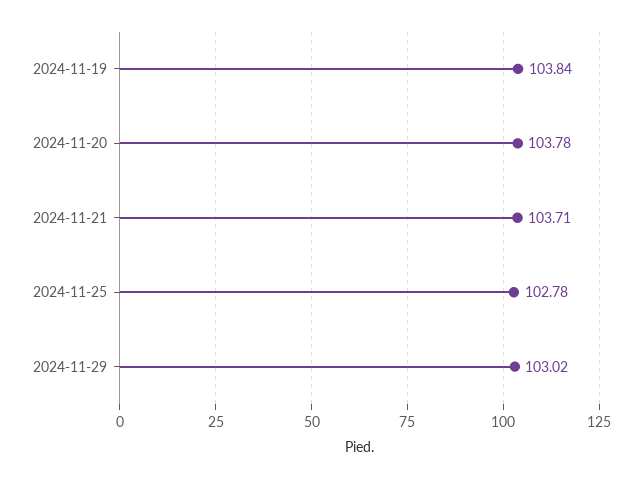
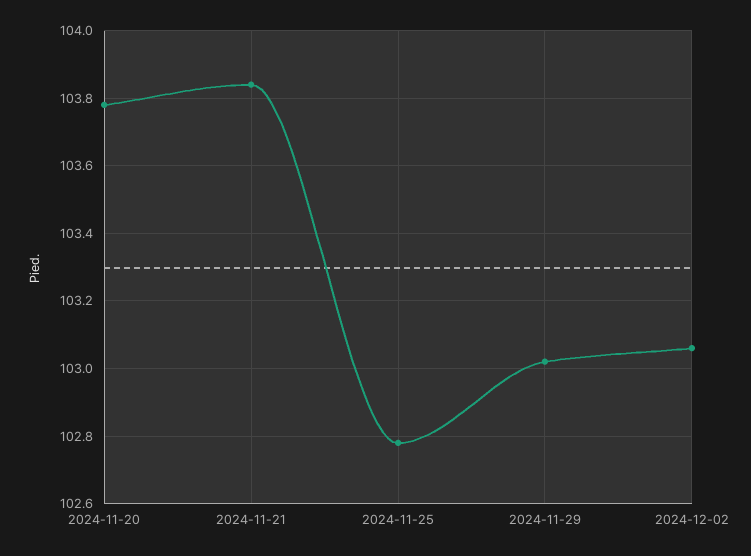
2024-11-19: 103.84 -> none
2024-11-21: 103.71 -> 103.85
2024-12-02: none -> 103.05

